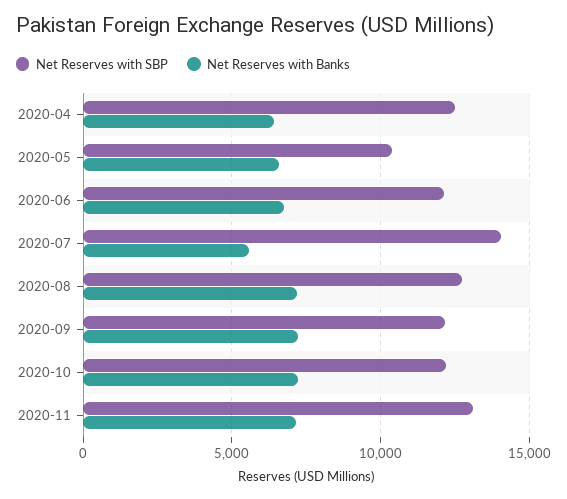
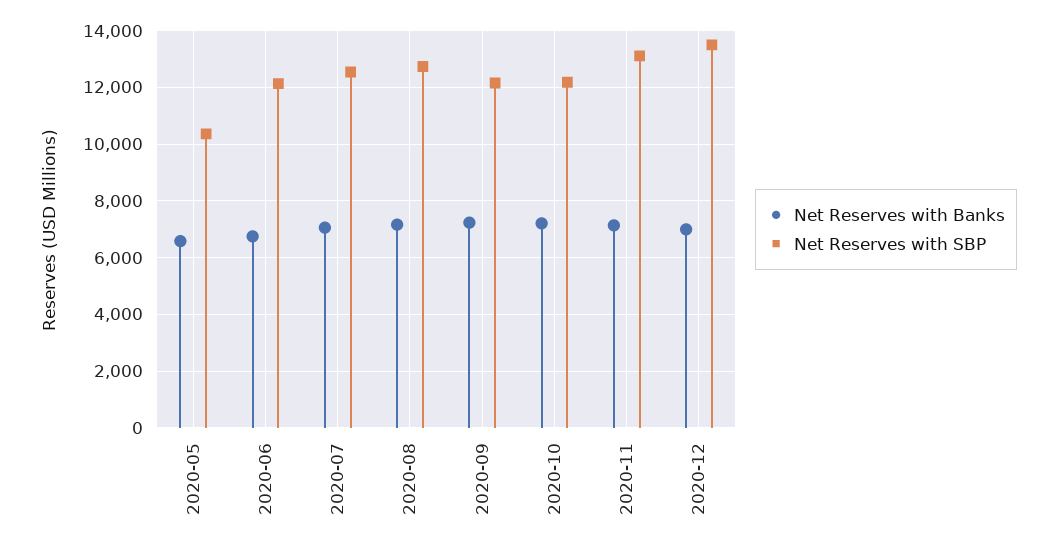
Net Reserves with SBP, 2020-04: 12500 -> none
Net Reserves with Banks, 2020-04: 6500 -> none
Net Reserves with SBP, 2020-07: 14000 -> 12500
Net Reserves with Banks, 2020-07: 5500 -> 7000
Net Reserves with Banks, 2020-12: none -> 7000
Net Reserves with SBP, 2020-12: none -> 13500

